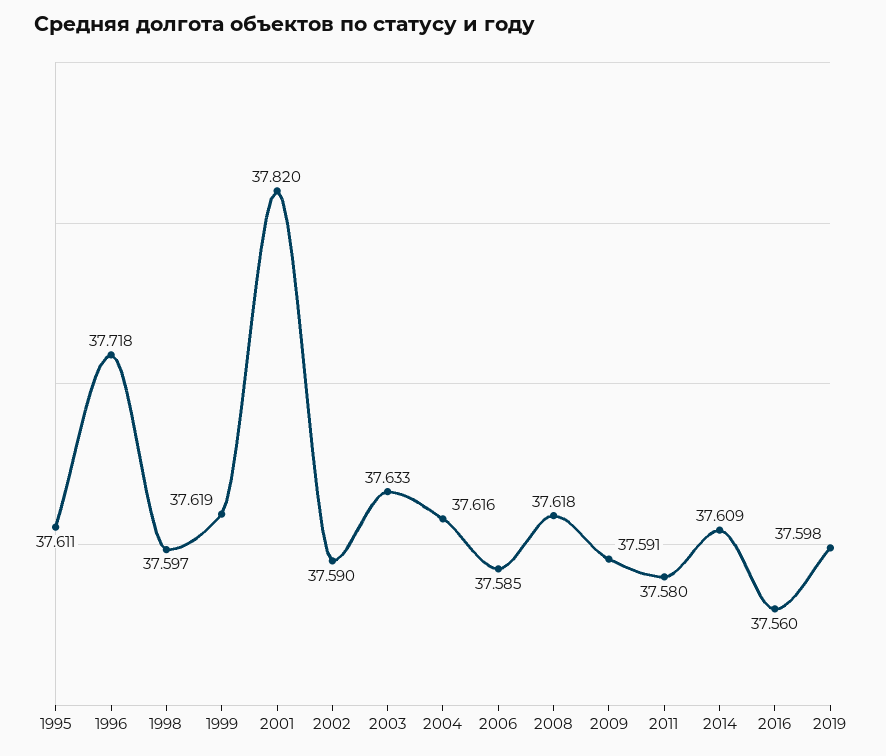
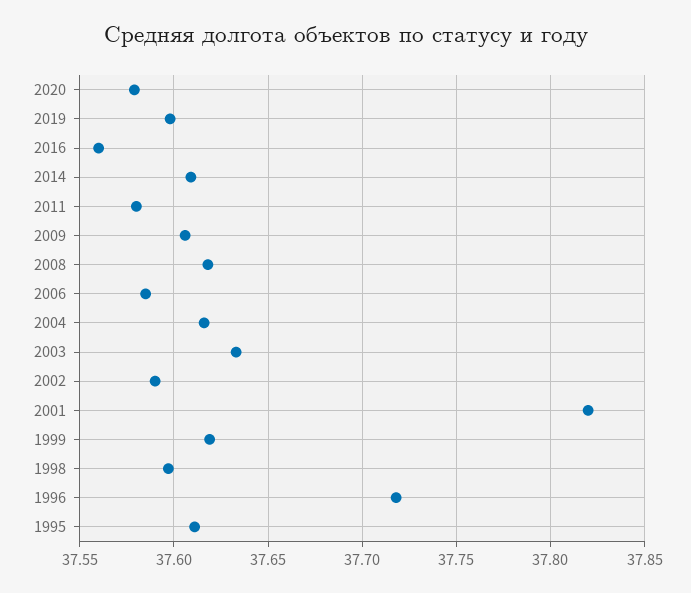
2009: 37.591 -> 37.605
2020: none -> 37.58

